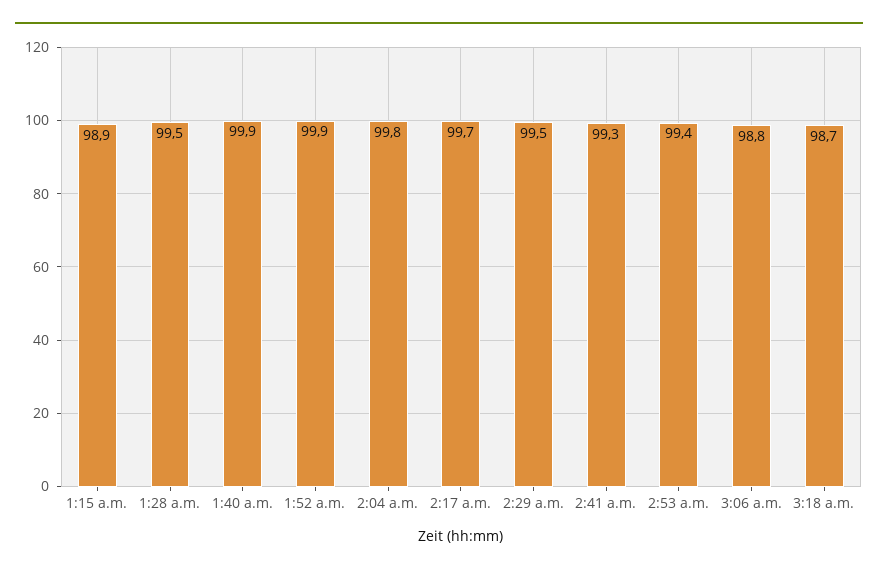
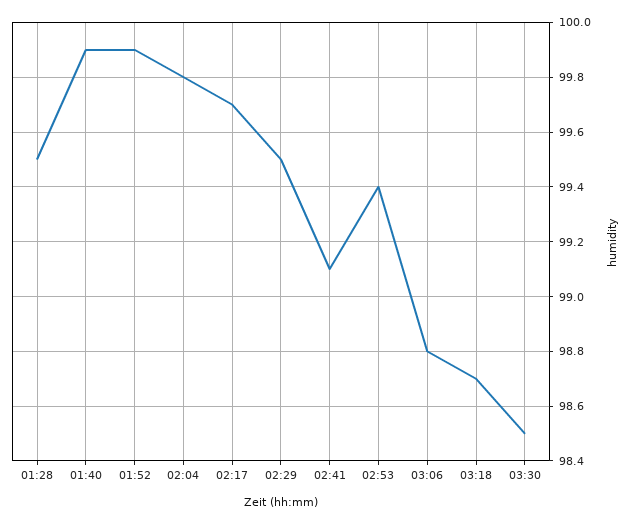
1:15 a.m.: 98.9 -> none
2:41 a.m.: 99.3 -> 99.1
03:30: none -> 98.5

